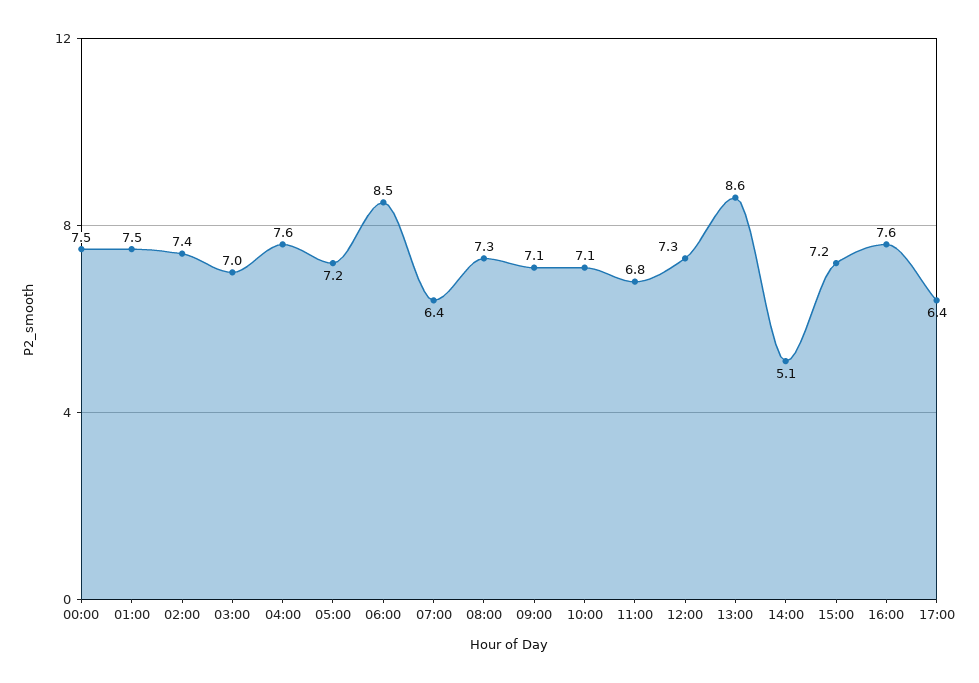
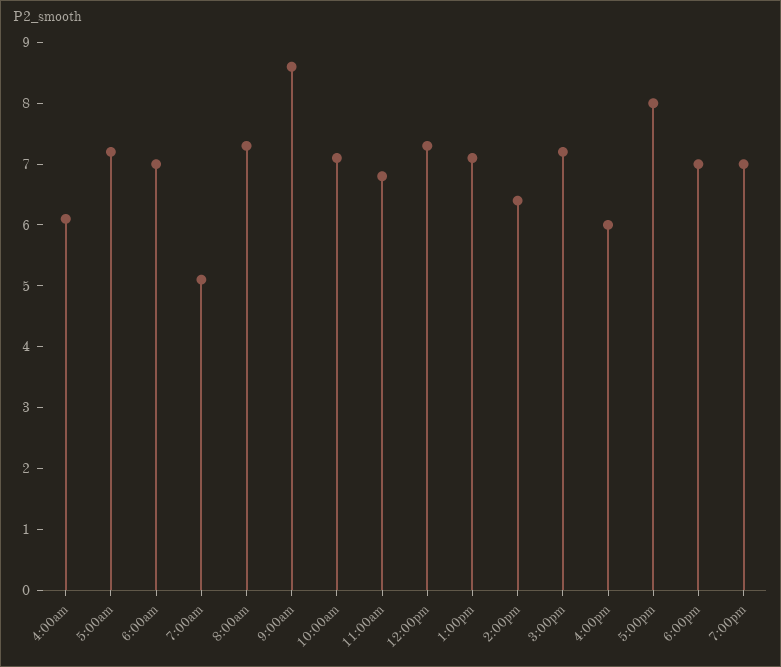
00:00: 7.5 -> none
01:00: 7.5 -> none
02:00: 7.4 -> none
03:00: 7 -> none
04:00: 7.6 -> 6
06:00: 8.5 -> 7
07:00: 6.4 -> 5
09:00: 7.1 -> 8.5
13:00: 8.6 -> 7
14:00: 5.1 -> 6.5
16:00: 7.6 -> 6
17:00: 6.4 -> 8
6:00pm: none -> 7
7:00pm: none -> 7

